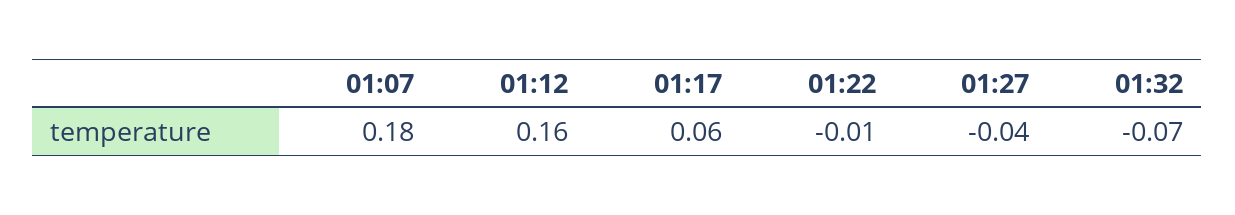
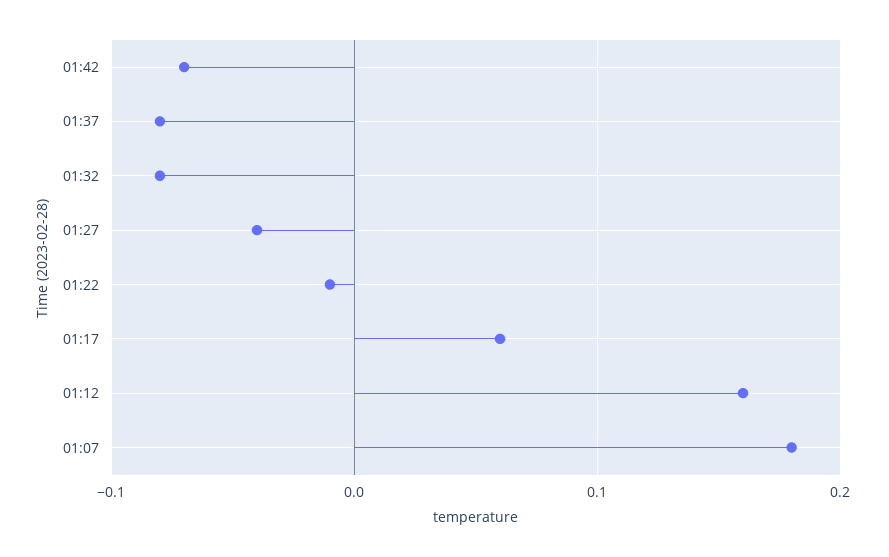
01:32: -0.07 -> -0.08
01:42: none -> -0.07
01:37: none -> -0.08

